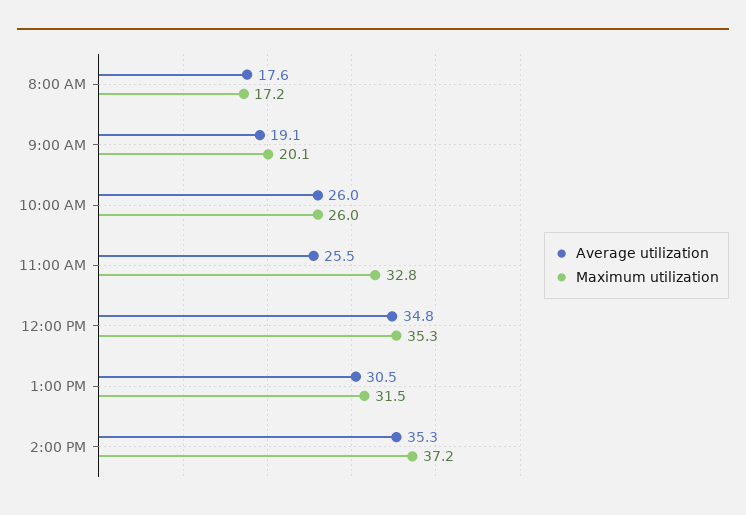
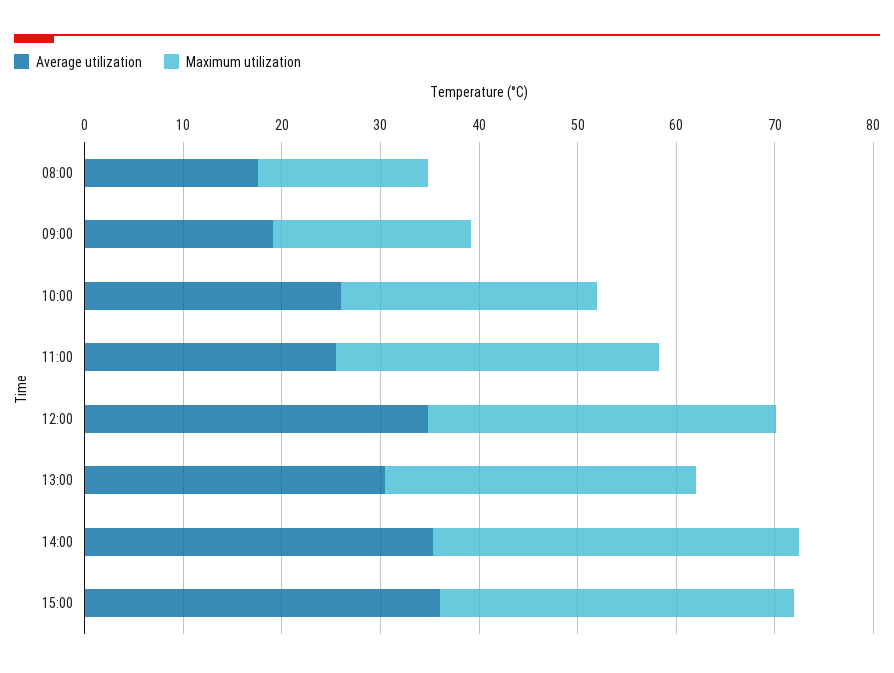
Average utilization, 15:00: none -> 36
Maximum utilization, 15:00: none -> 36

